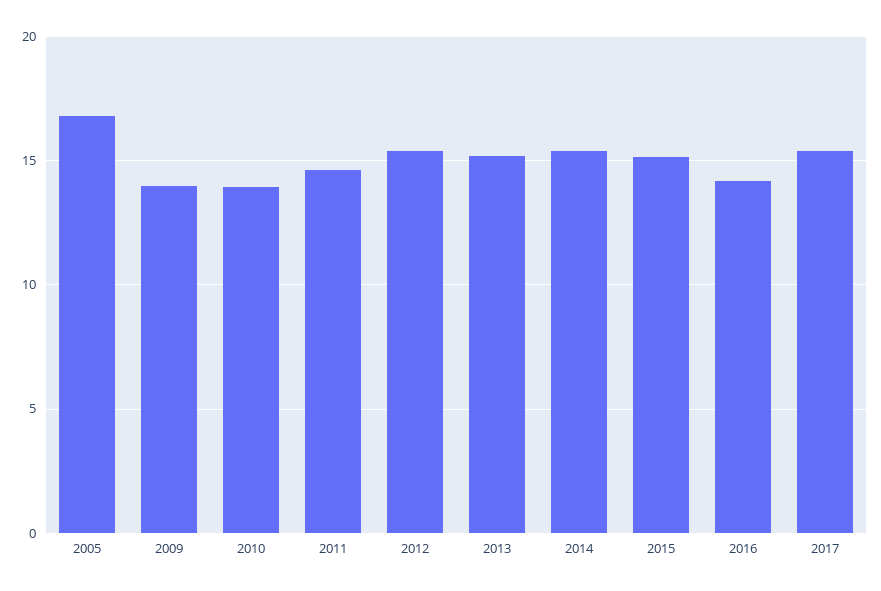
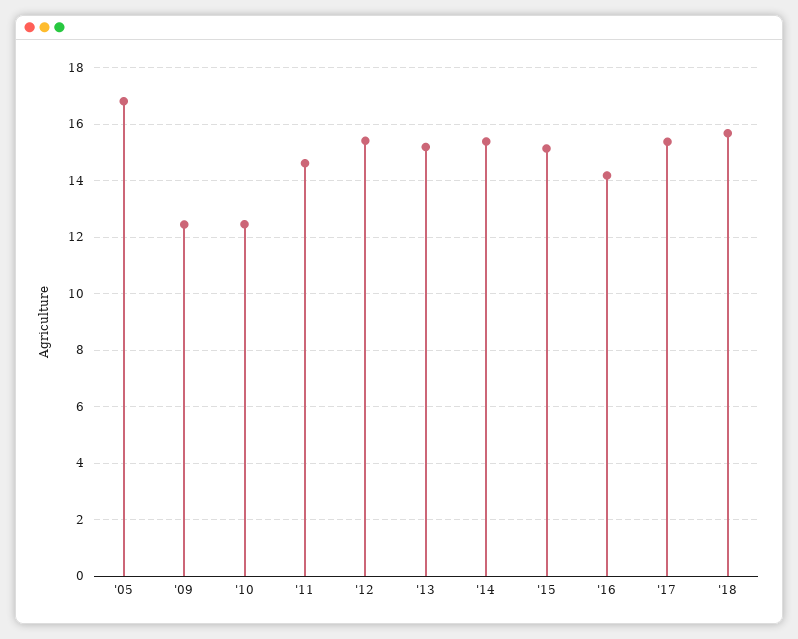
2009: 14 -> 12.5
2010: 14 -> 12.5
'18: none -> 15.75

